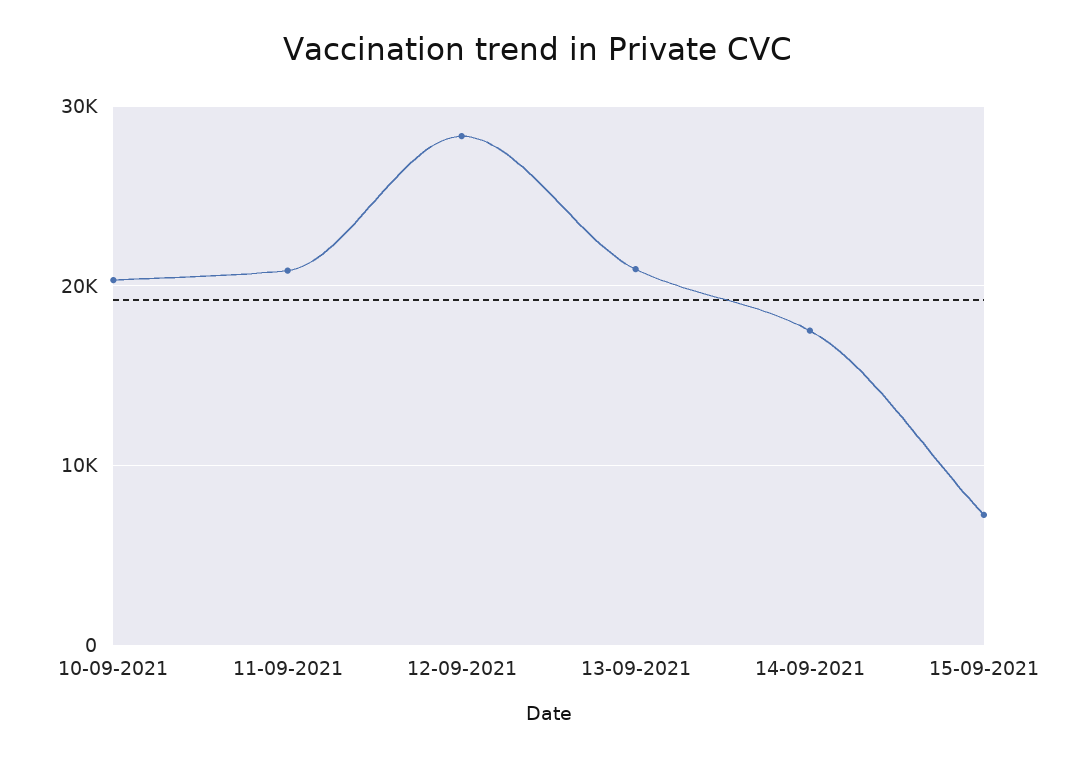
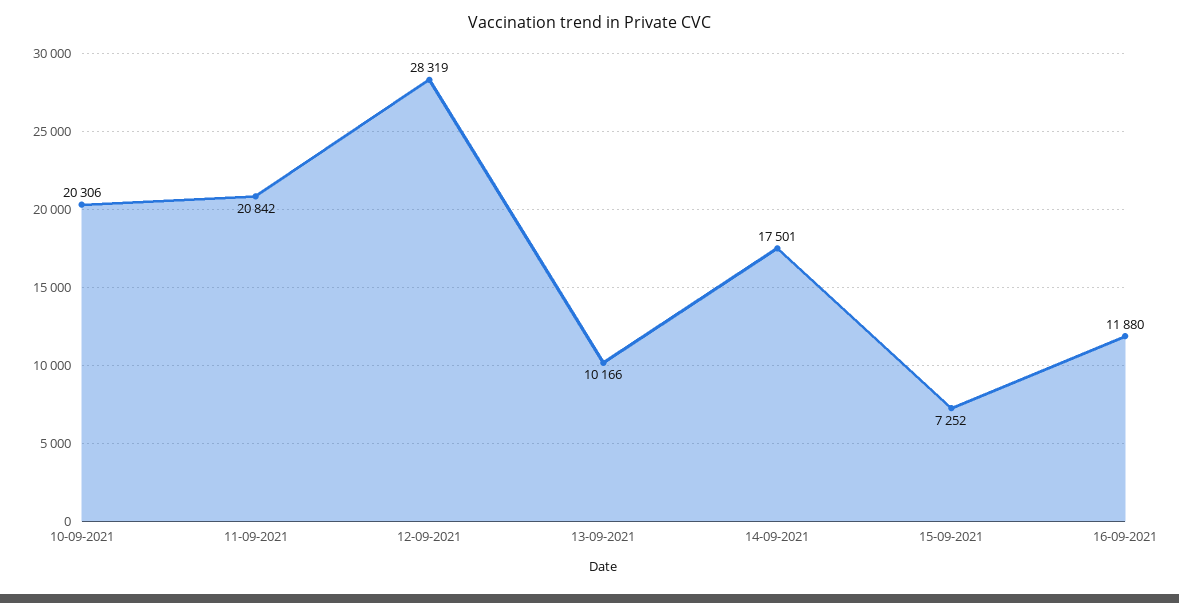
13-09-2021: 21000 -> 10166
16-09-2021: none -> 11880

